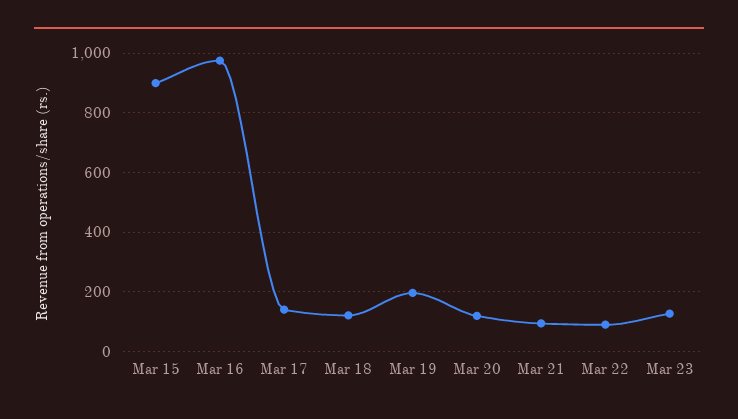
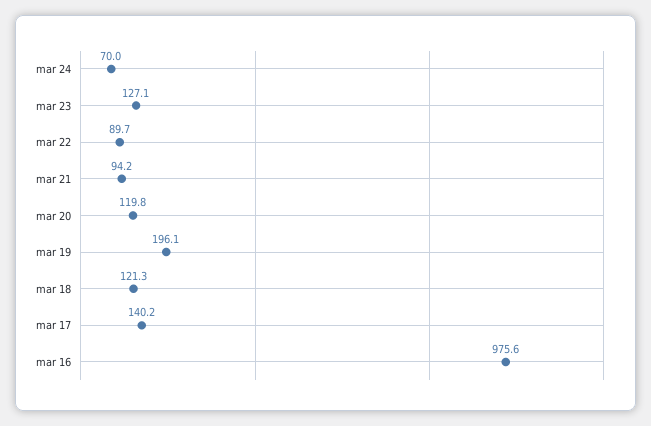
Mar 15: 900 -> none
mar 24: none -> 70

